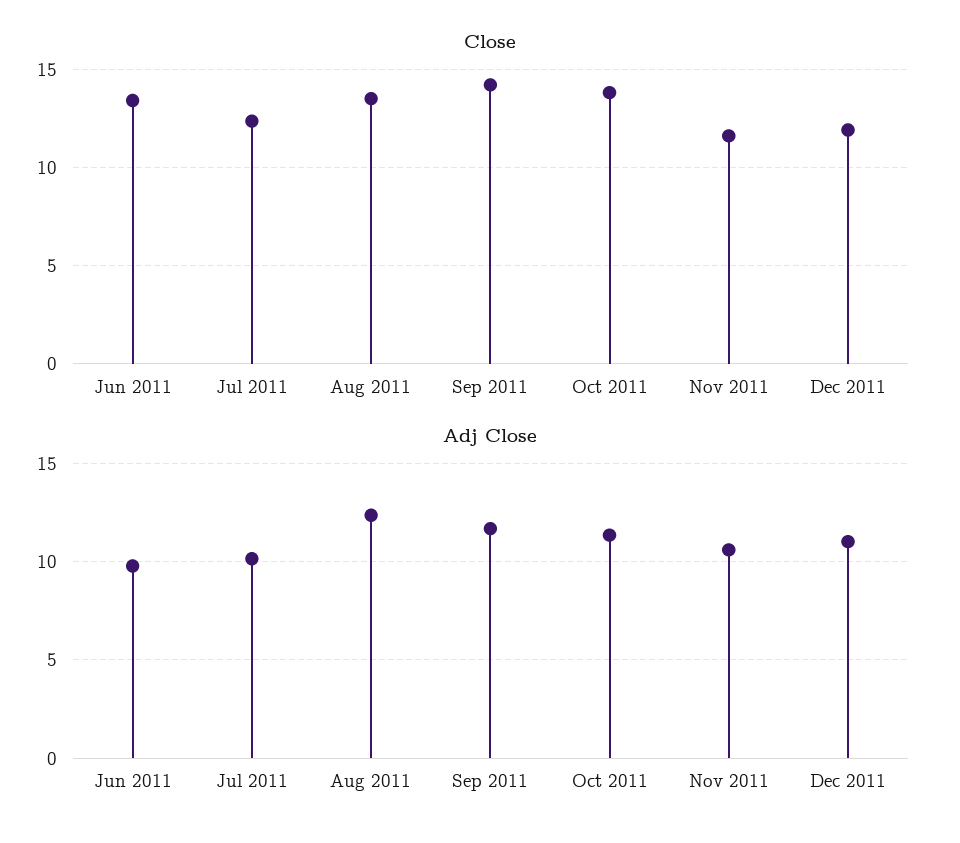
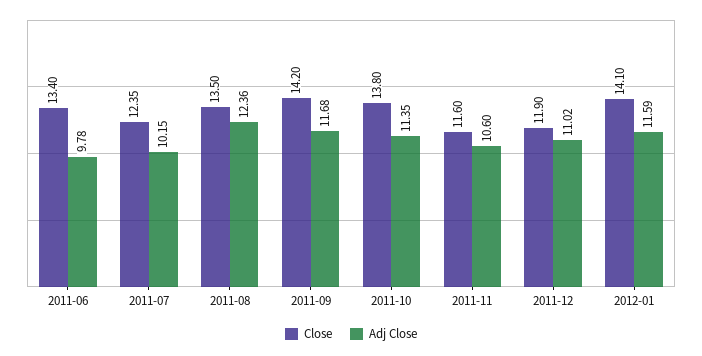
Close, 2012-01: none -> 14.1
Adj Close, 2012-01: none -> 11.59

